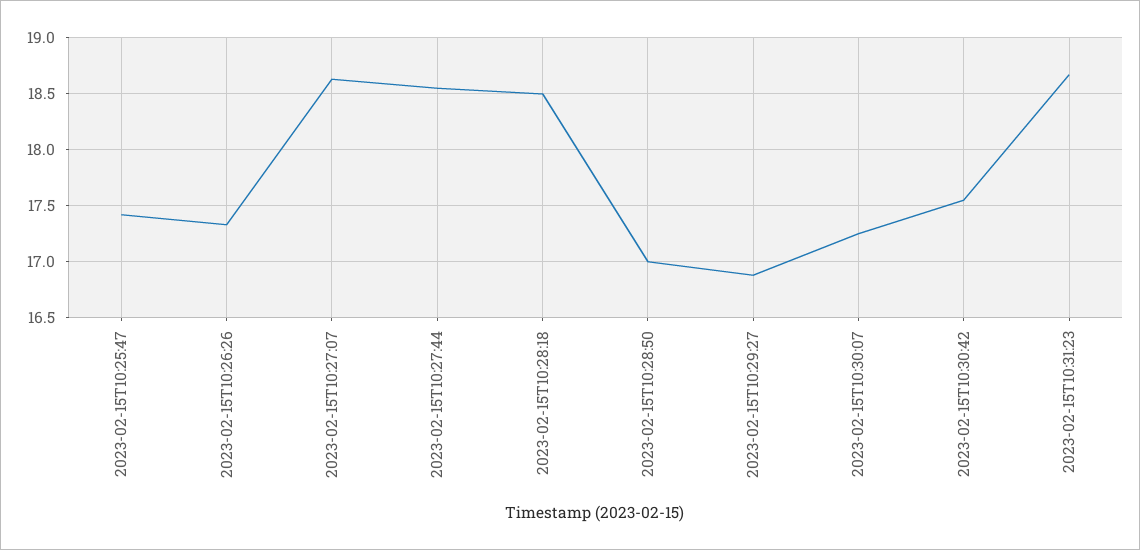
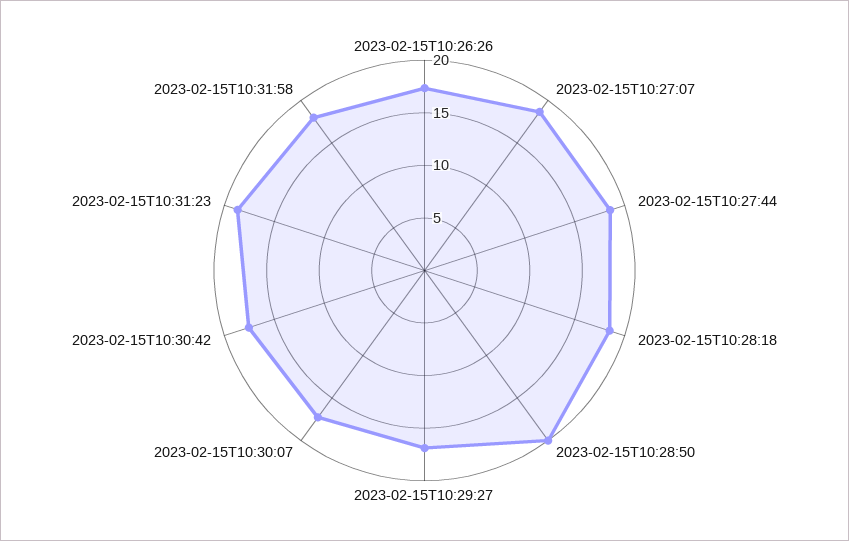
2023-02-15T10:25:47: 17.4 -> none
2023-02-15T10:28:50: 17 -> 20
2023-02-15T10:31:58: none -> 18

